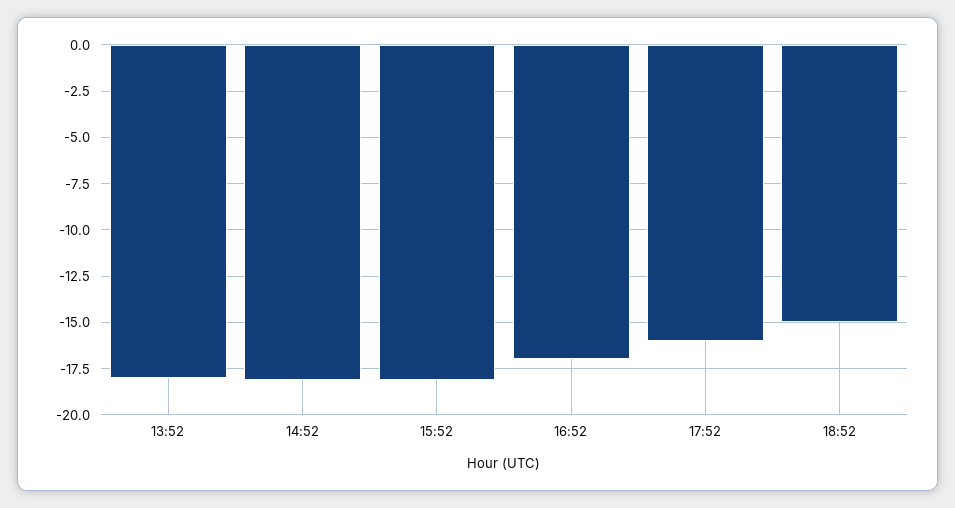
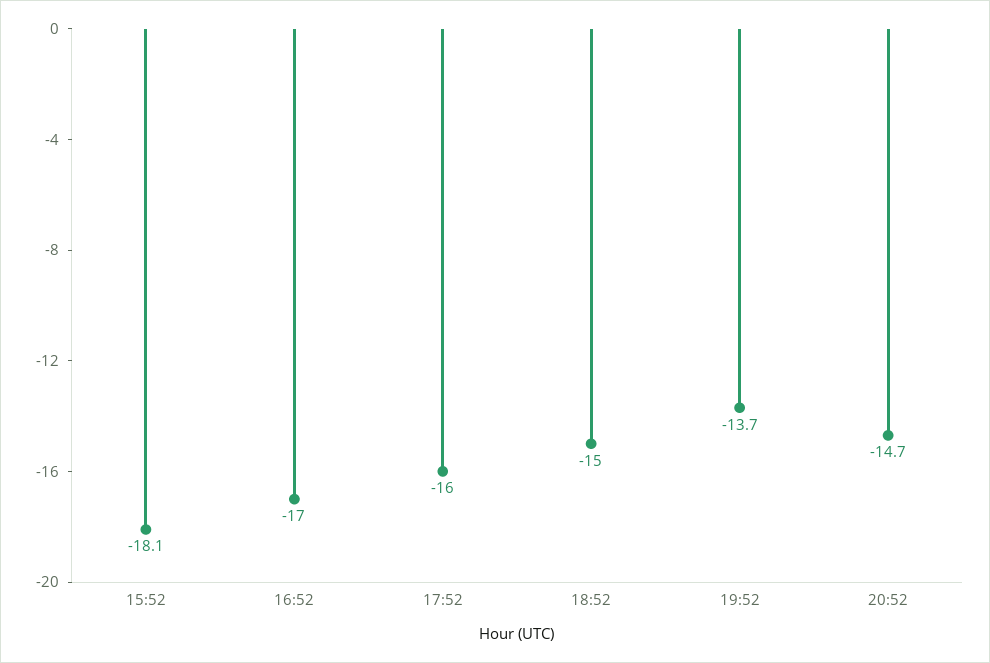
13:52: -18 -> none
14:52: -18 -> none
19:52: none -> -13.7
20:52: none -> -14.7

